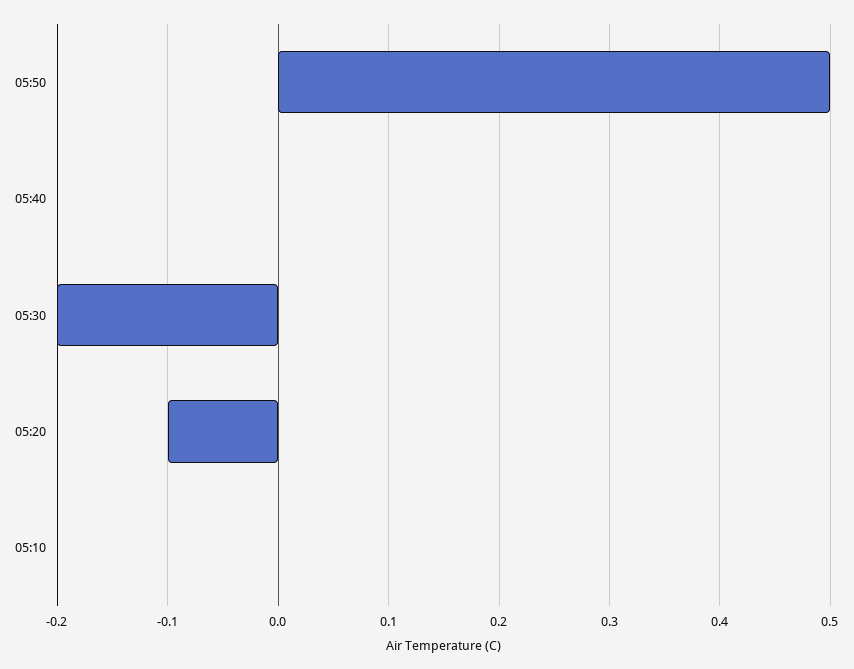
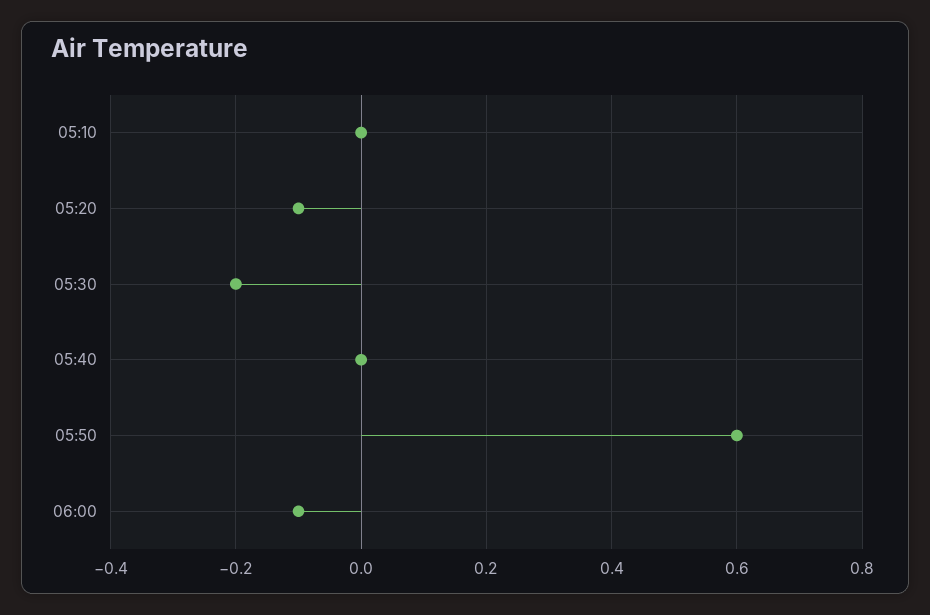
05:50: 0.5 -> 0.6
06:00: none -> -0.1

